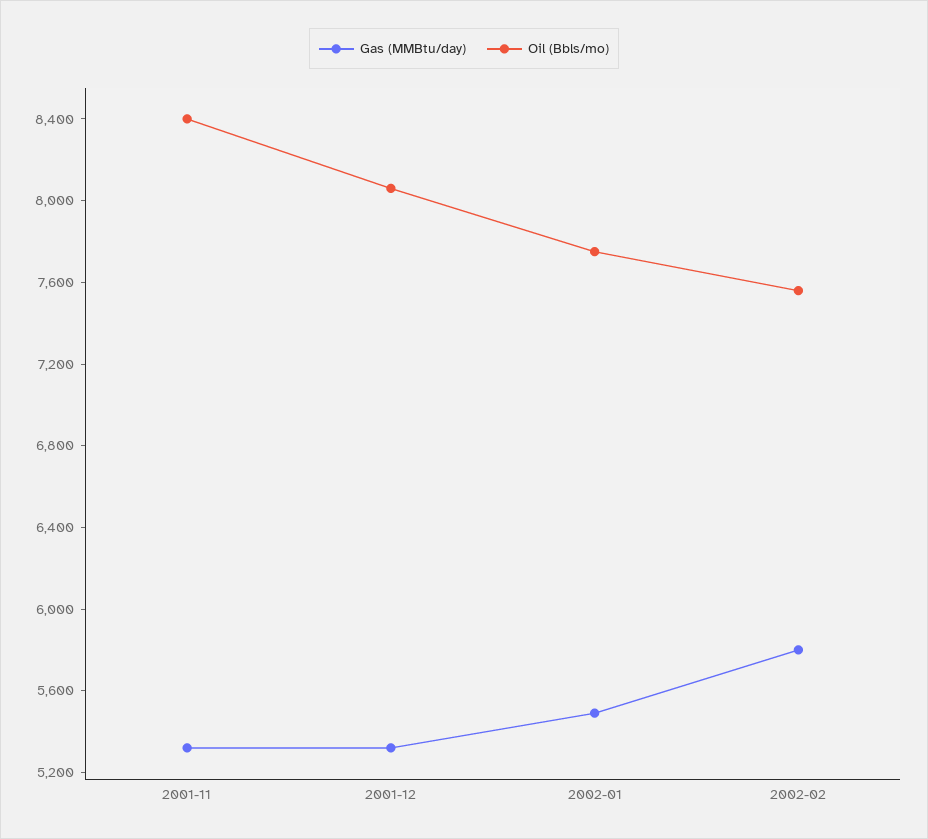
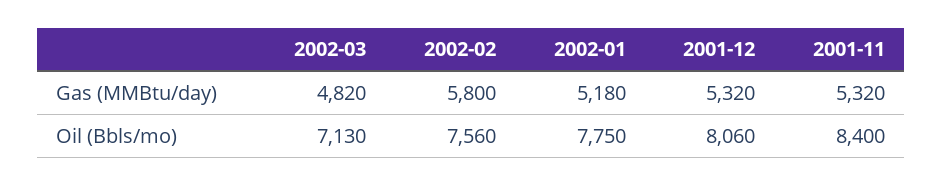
Gas (MMBtu/day), 2002-01: 5500 -> 5180
Gas (MMBtu/day), 2002-03: none -> 4820
Oil (Bbls/mo), 2002-03: none -> 7130

